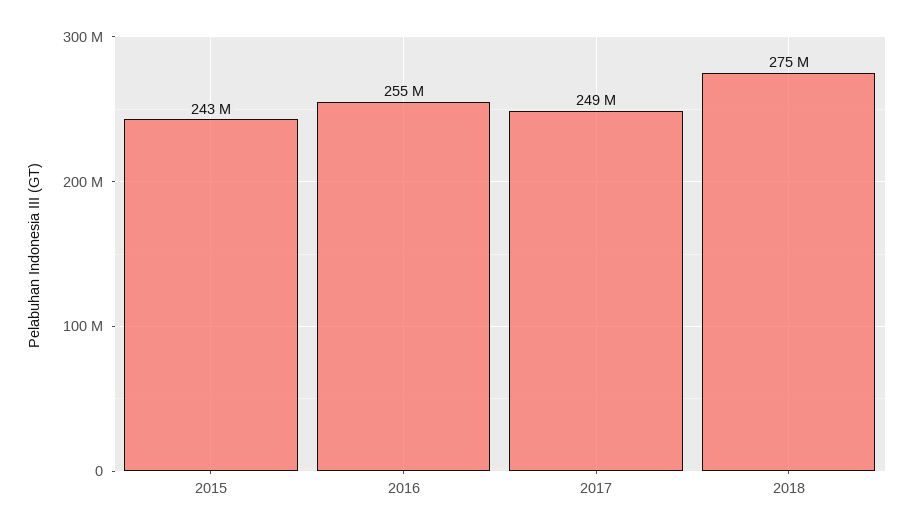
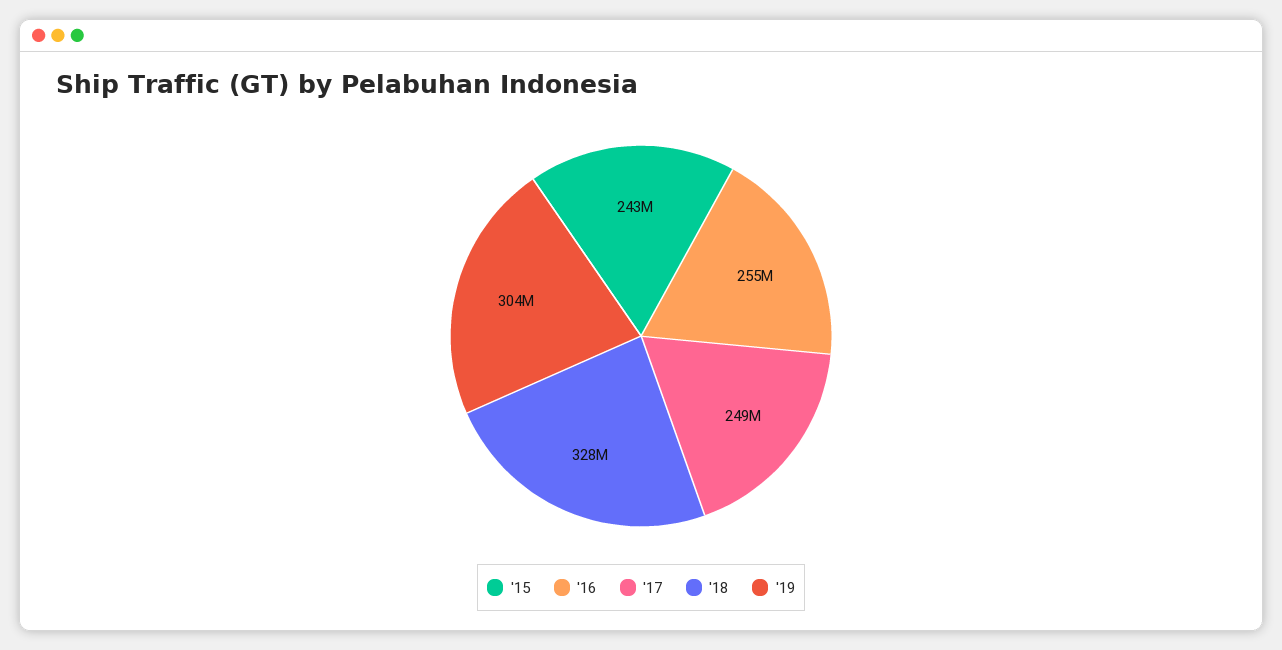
2018: 275000000 -> 328000000
'19: none -> 304000000

